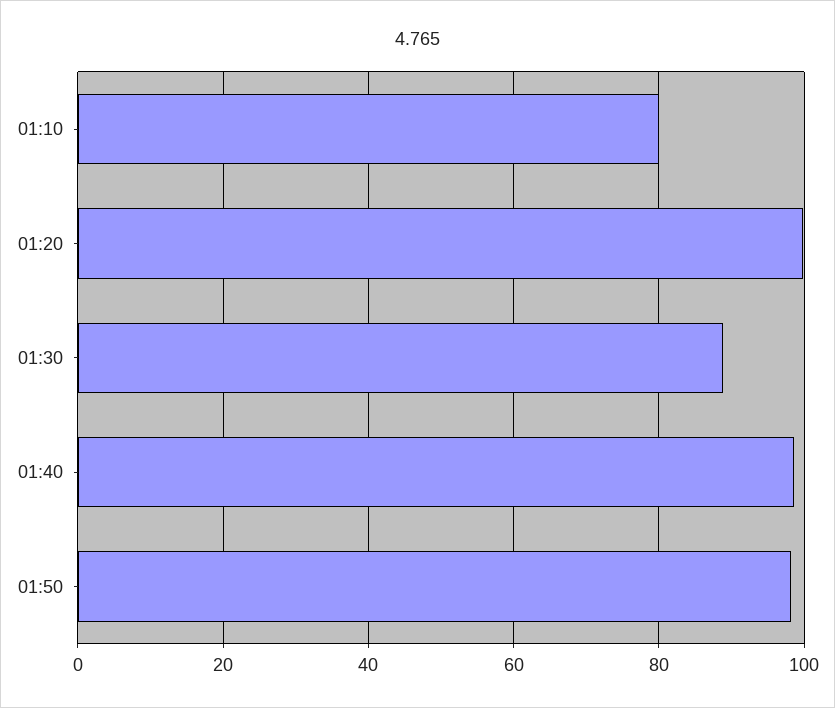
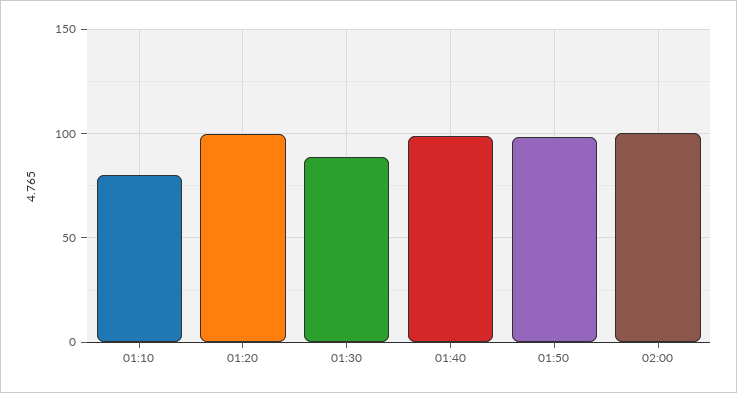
02:00: none -> 100

